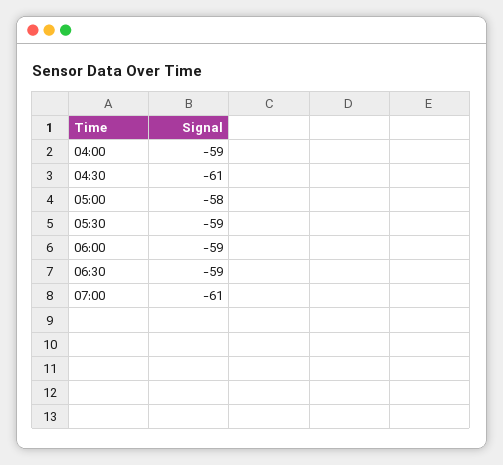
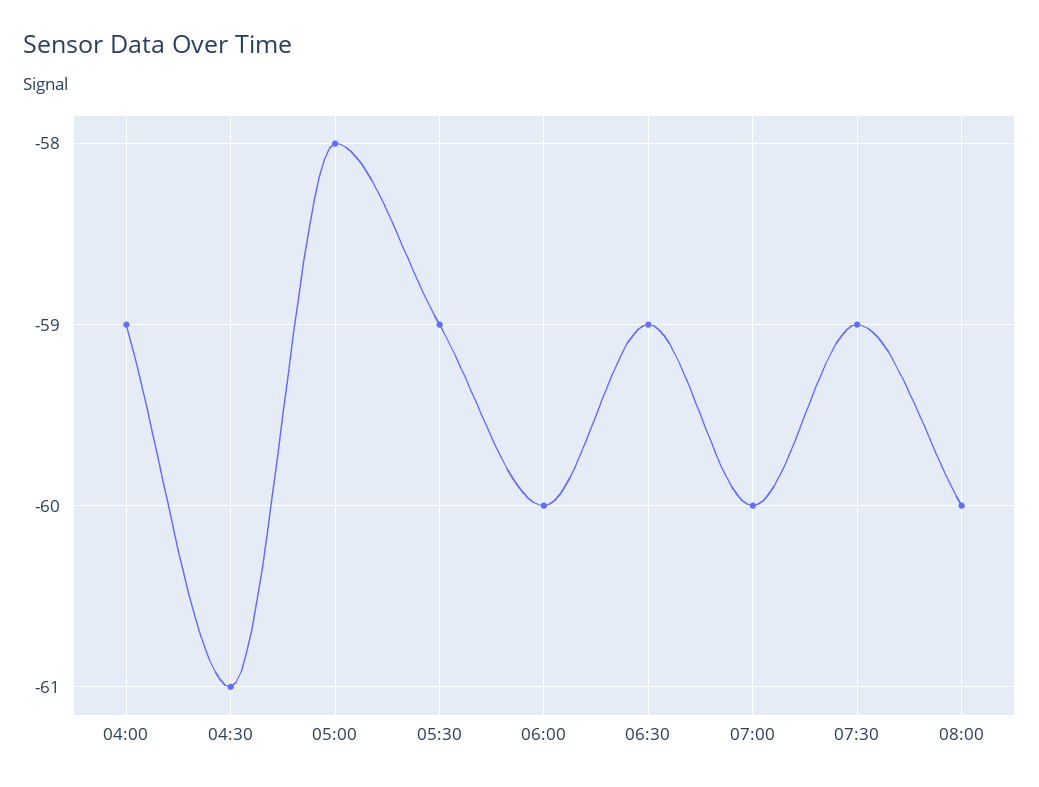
06:00: -59 -> -60
07:00: -61 -> -60
07:30: none -> -59
08:00: none -> -60

